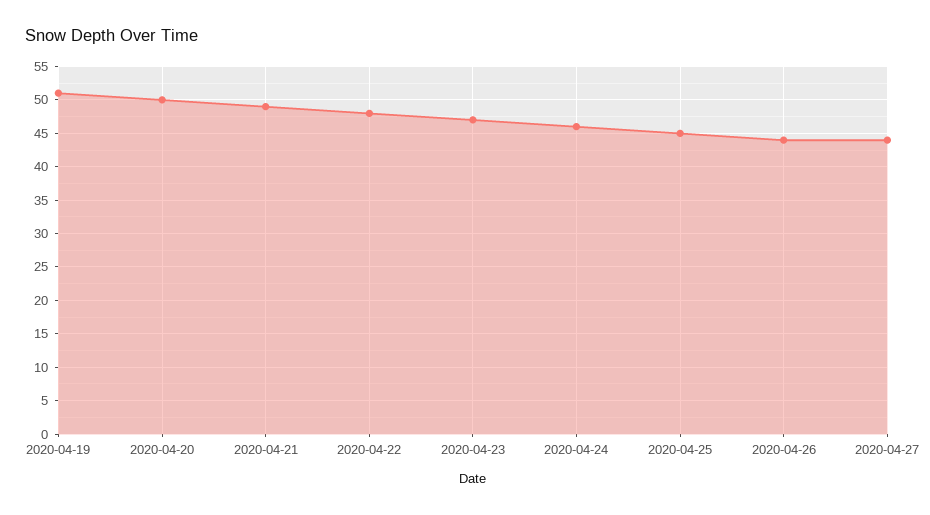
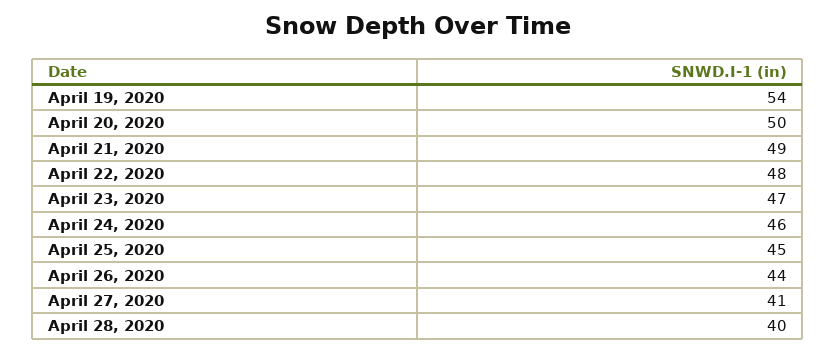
2020-04-19: 51 -> 54
2020-04-27: 44 -> 41
April 28, 2020: none -> 40

